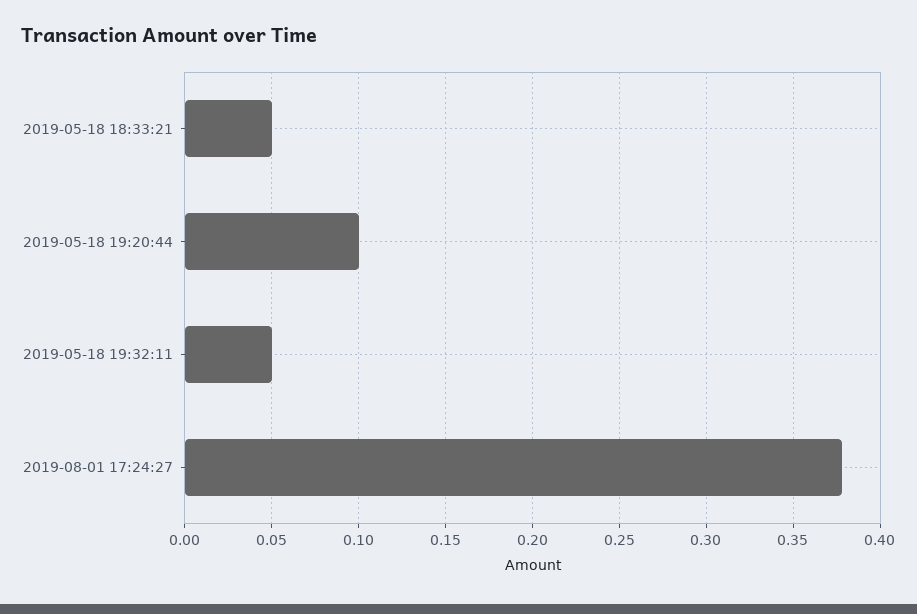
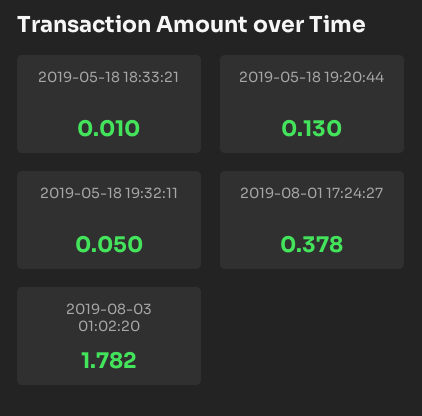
2019-05-18 18:33:21: 0.05 -> 0.01
2019-05-18 19:20:44: 0.1 -> 0.13
2019-08-03 01:02:20: none -> 1.782

